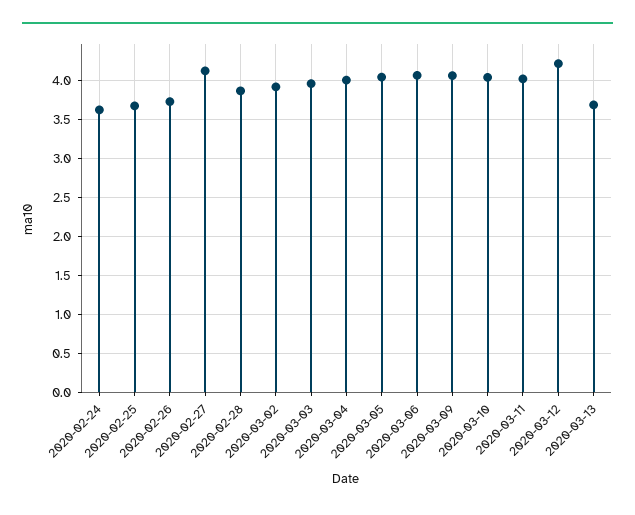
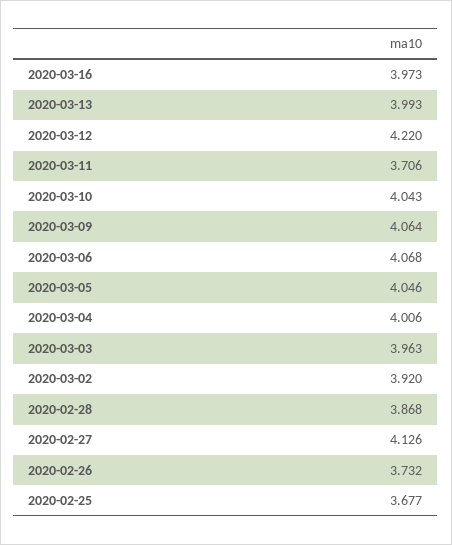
2020-02-24: 3.6 -> none
2020-03-11: 4 -> 3.706
2020-03-13: 3.7 -> 3.993
2020-03-16: none -> 3.973

